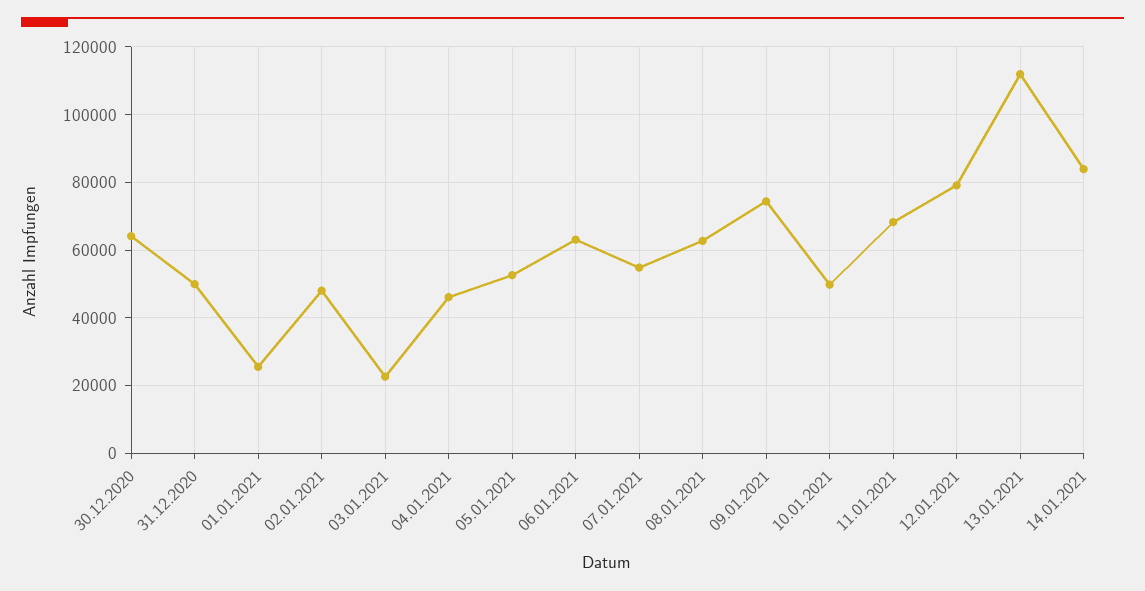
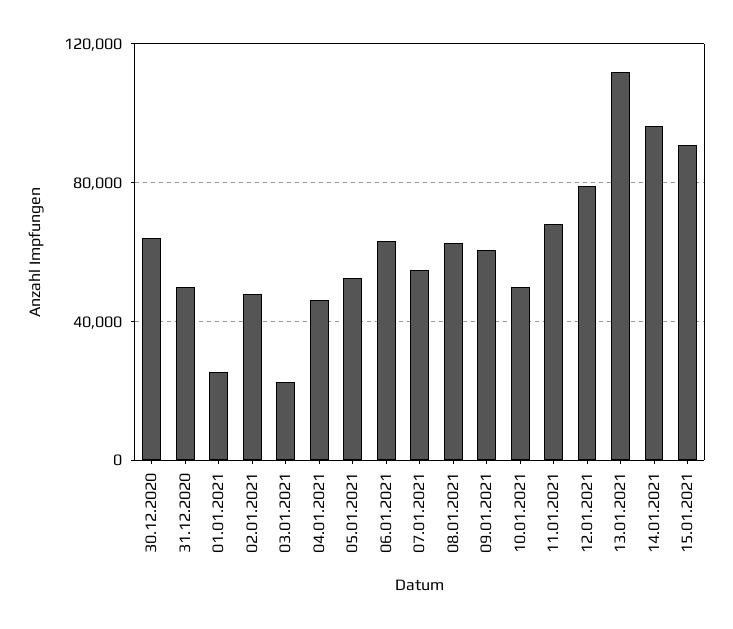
09.01.2021: 74000 -> 60000
14.01.2021: 84000 -> 95000
15.01.2021: none -> 90000

